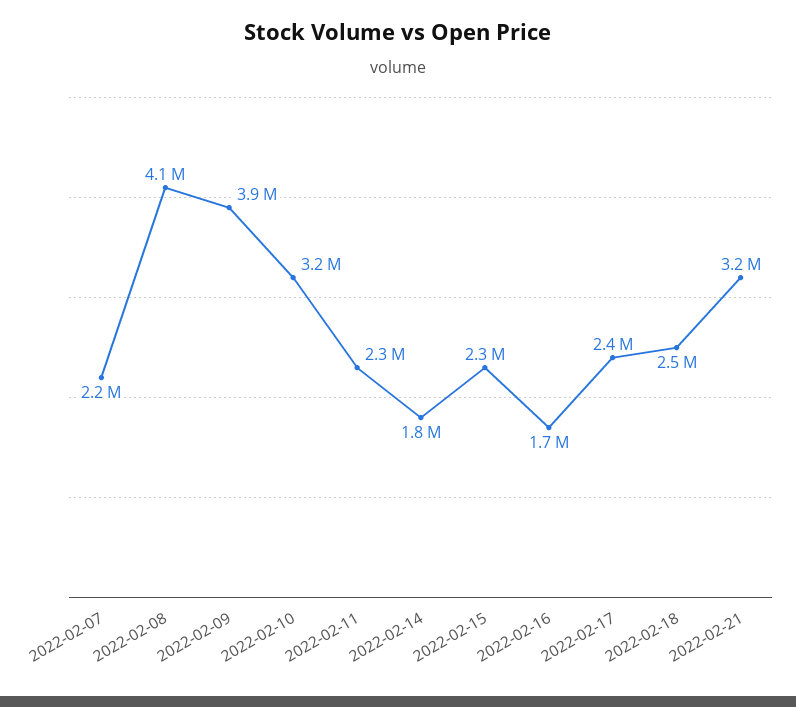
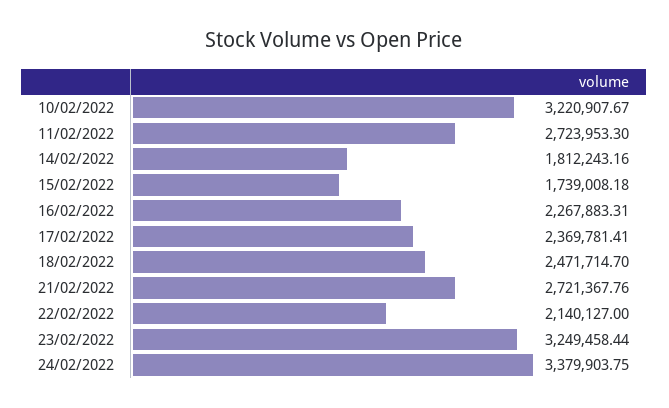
2022-02-07: 2200000 -> none
2022-02-08: 4100000 -> none
2022-02-09: 3900000 -> none
2022-02-11: 2300000 -> 2723953.3
2022-02-15: 2300000 -> 1739008.18
2022-02-16: 1700000 -> 2267883.31
2022-02-21: 3200000 -> 2721367.76
22/02/2022: none -> 2140127
23/02/2022: none -> 3249458.44
24/02/2022: none -> 3379903.75

